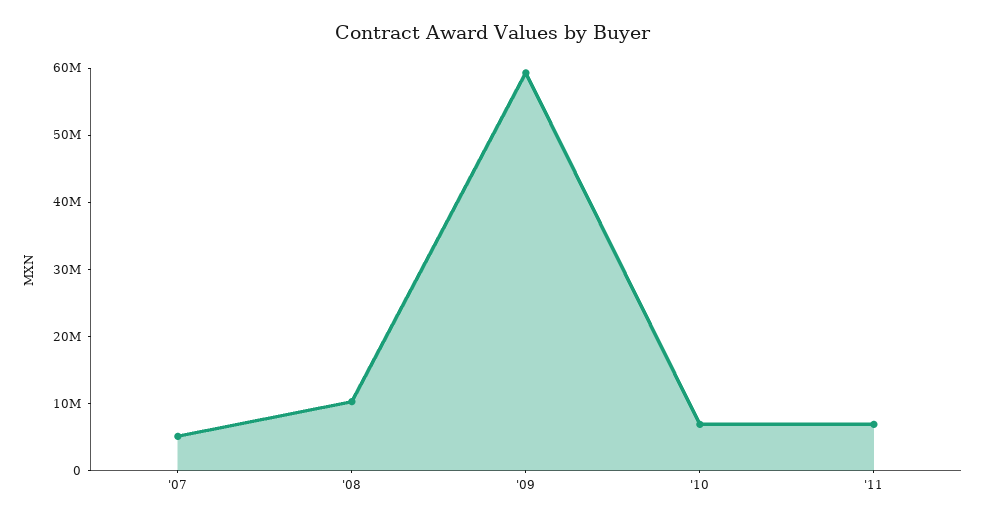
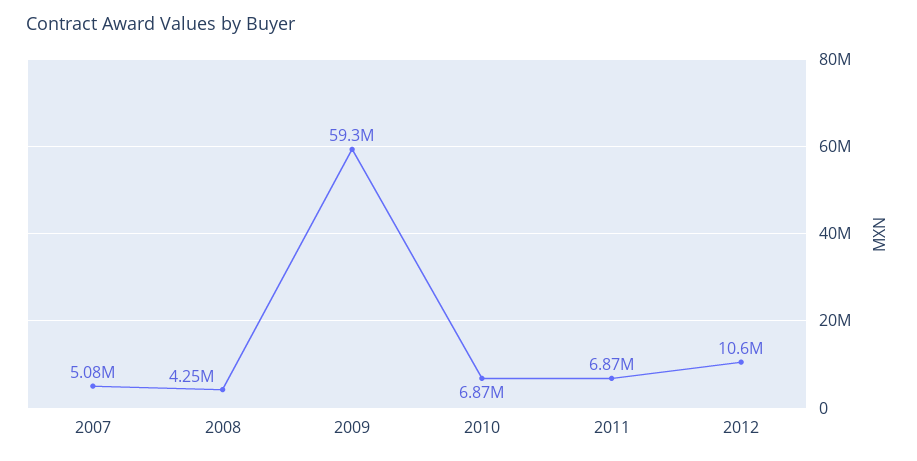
'08: 10000000 -> 4250000
2012: none -> 10600000

